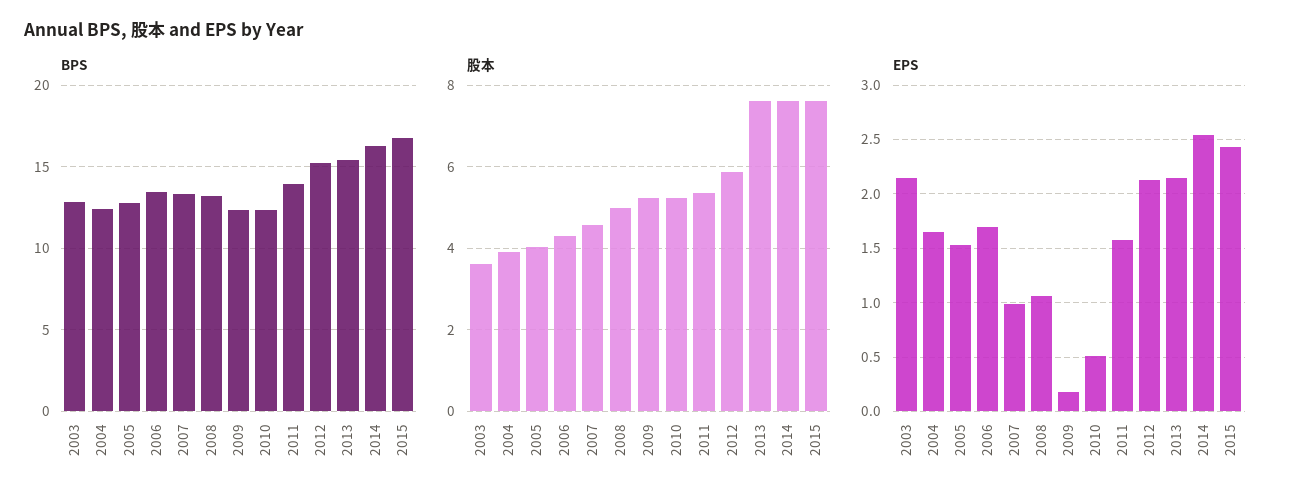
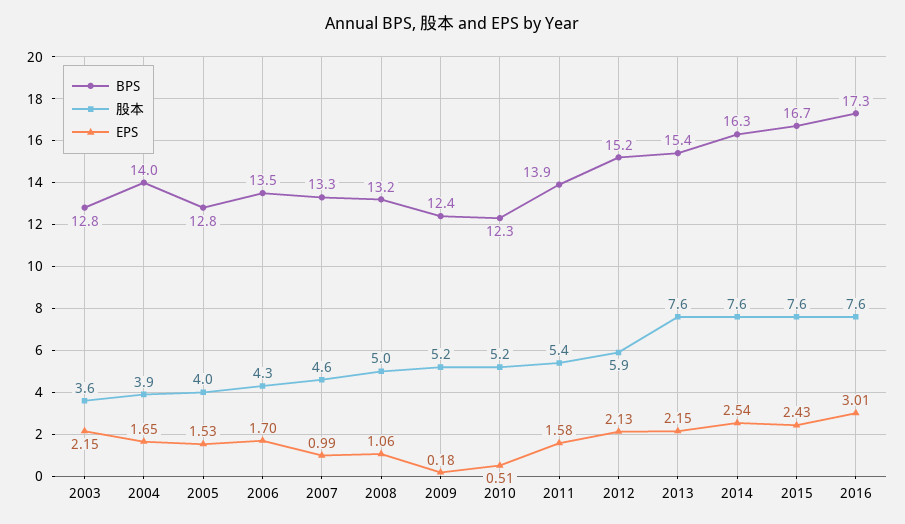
BPS, 2004: 12.5 -> 14
BPS, 2016: none -> 17.3
股本, 2016: none -> 7.6
EPS, 2016: none -> 3.01

